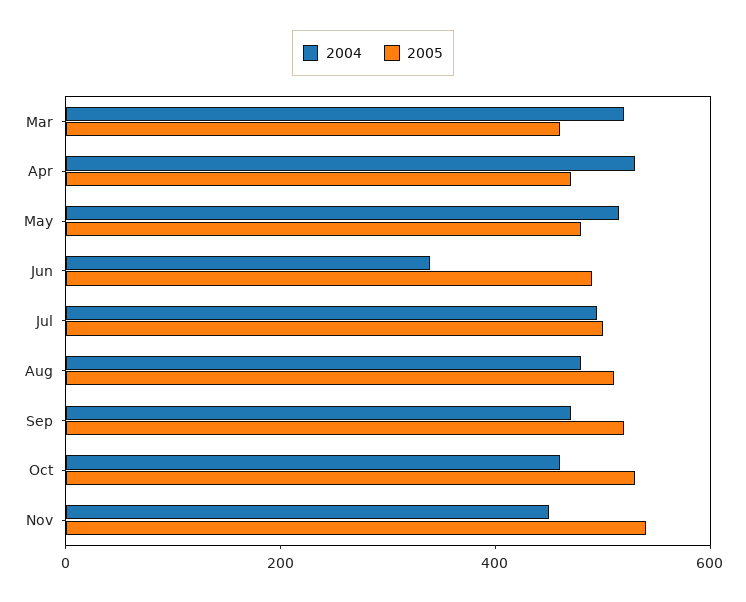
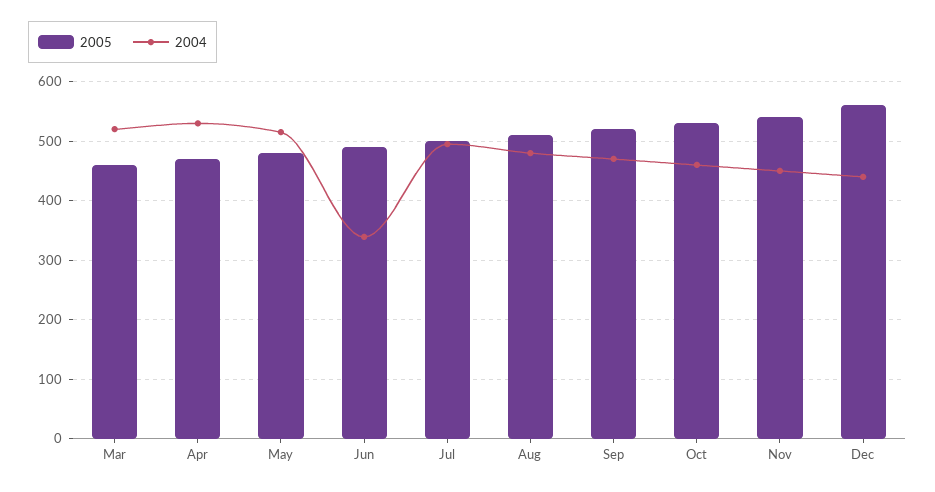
2005, Dec: none -> 560
2004, Dec: none -> 440

